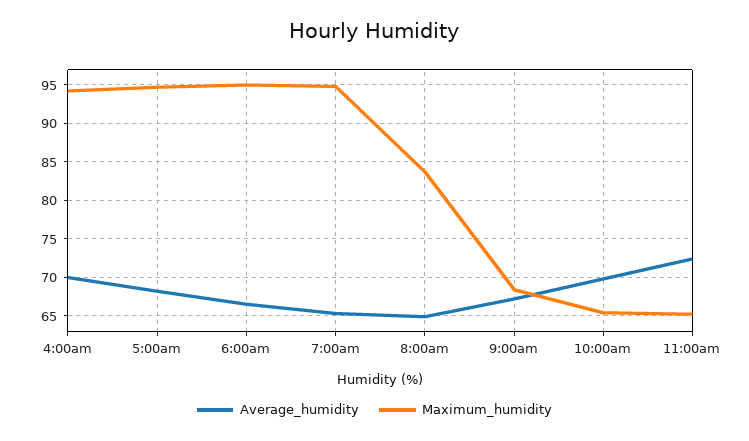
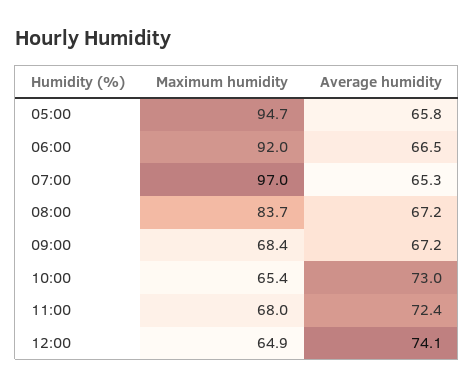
Average_humidity, 4:00am: 70 -> none
Maximum_humidity, 4:00am: 94 -> none
Average_humidity, 5:00am: 68 -> 65.8
Maximum_humidity, 6:00am: 95 -> 92
Maximum_humidity, 7:00am: 95 -> 97
Average_humidity, 8:00am: 65 -> 67.2
Average_humidity, 10:00am: 70 -> 73
Maximum_humidity, 11:00am: 65 -> 68
Maximum_humidity, 12:00: none -> 64.9
Average_humidity, 12:00: none -> 74.1

